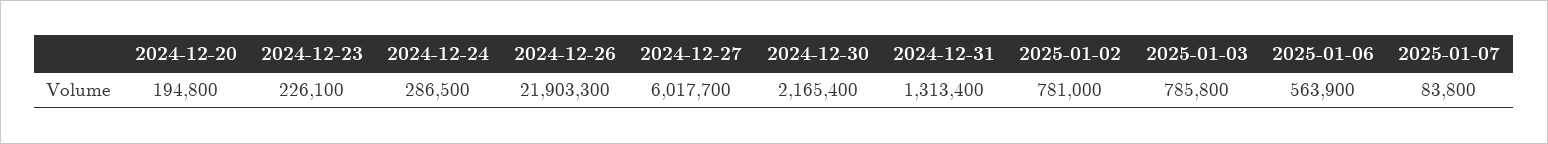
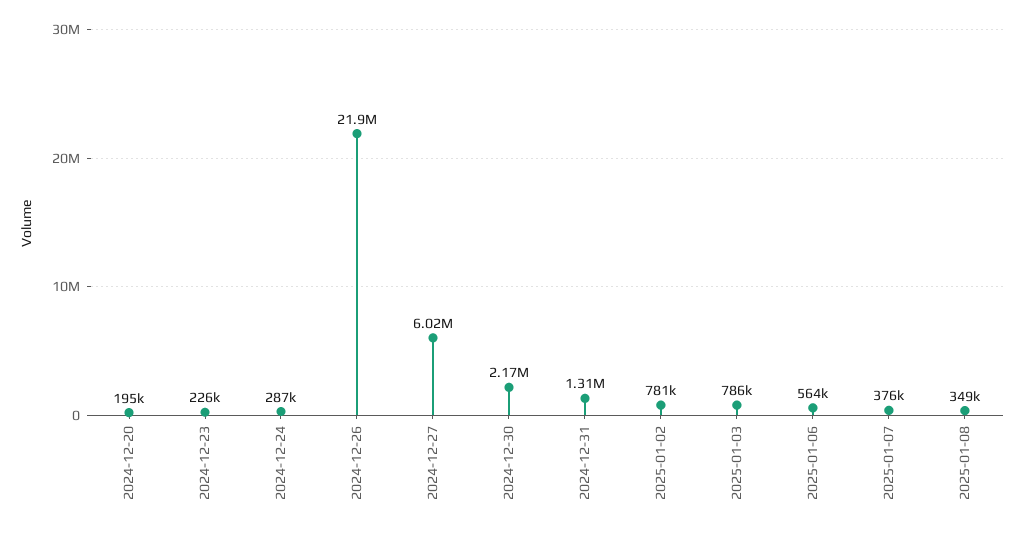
2025-01-07: 83800 -> 376000
2025-01-08: none -> 349000

